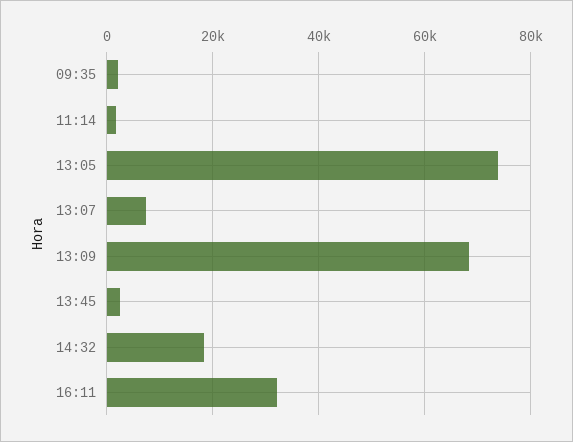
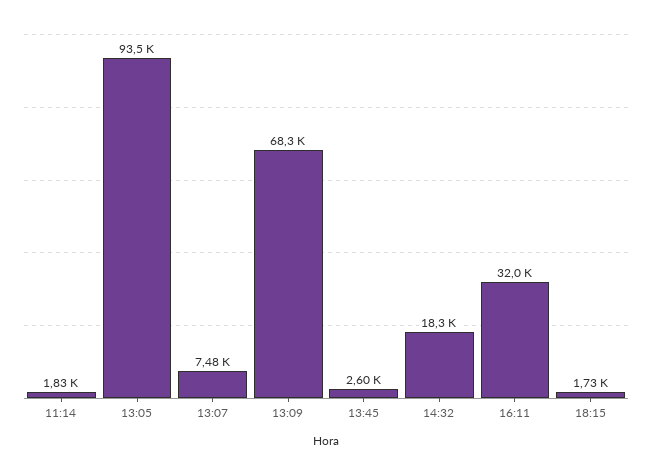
09:35: 2000 -> none
13:05: 74000 -> 93500
18:15: none -> 1730

